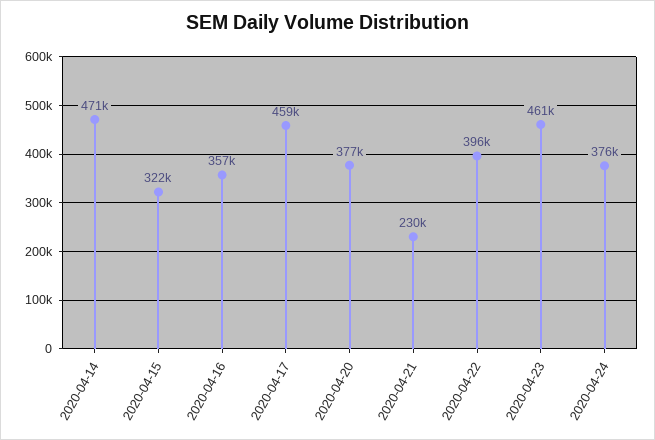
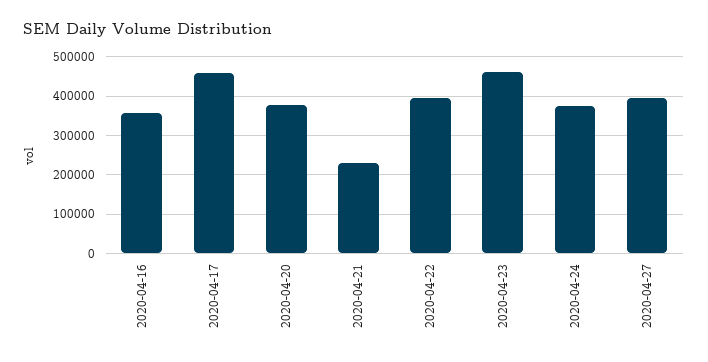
2020-04-14: 471000 -> none
2020-04-15: 322000 -> none
2020-04-27: none -> 400000

